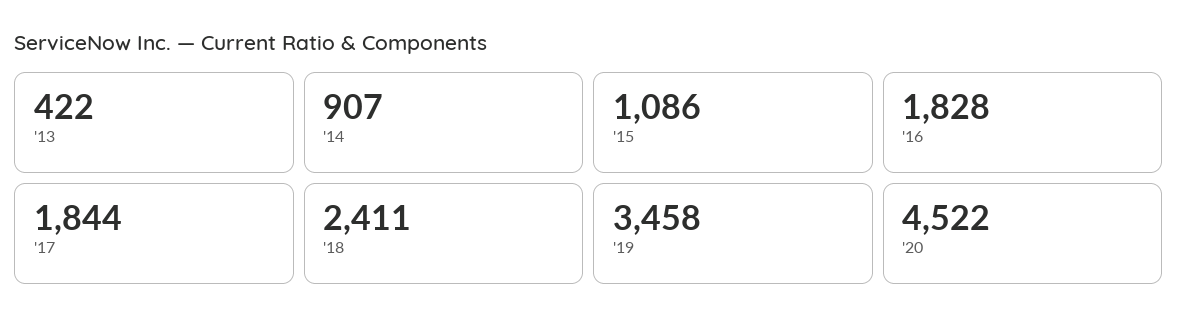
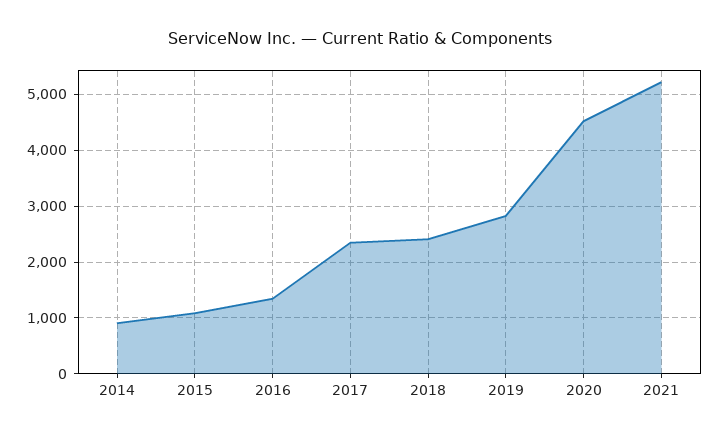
'13: 422 -> none
'16: 1828 -> 1400
'17: 1844 -> 2400
'19: 3458 -> 2800
2021: none -> 5200

